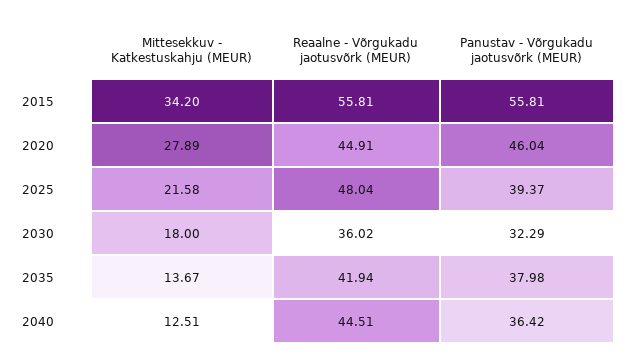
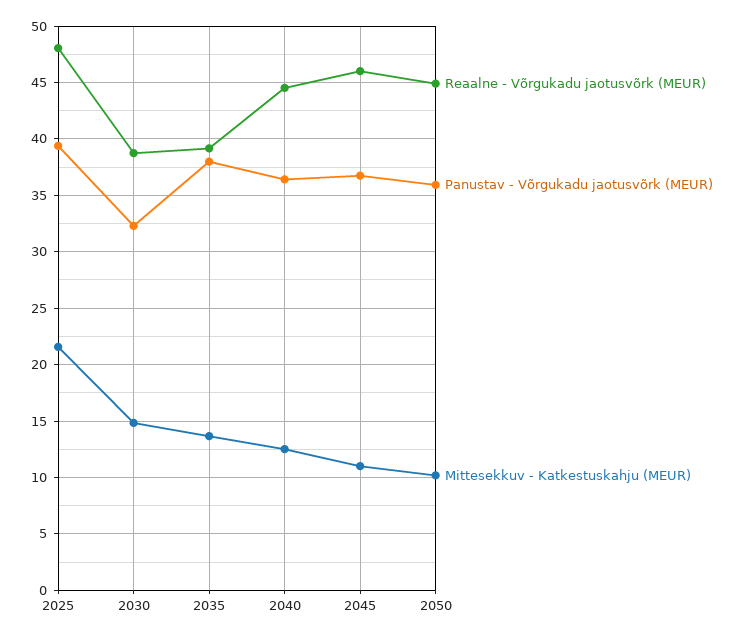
Mittesekkuv - Katkestuskahju (MEUR), 2015: 34.2 -> none
Reaalne - Võrgukadu jaotusvõrk (MEUR), 2015: 55.81 -> none
Panustav - Võrgukadu jaotusvõrk (MEUR), 2015: 55.81 -> none
Mittesekkuv - Katkestuskahju (MEUR), 2020: 27.89 -> none
Reaalne - Võrgukadu jaotusvõrk (MEUR), 2020: 44.91 -> none
Panustav - Võrgukadu jaotusvõrk (MEUR), 2020: 46.04 -> none
Mittesekkuv - Katkestuskahju (MEUR), 2030: 18 -> 15
Reaalne - Võrgukadu jaotusvõrk (MEUR), 2030: 36.02 -> 39
Reaalne - Võrgukadu jaotusvõrk (MEUR), 2035: 41.94 -> 39
Reaalne - Võrgukadu jaotusvõrk (MEUR), 2045: none -> 46
Panustav - Võrgukadu jaotusvõrk (MEUR), 2045: none -> 37
Mittesekkuv - Katkestuskahju (MEUR), 2045: none -> 11
Reaalne - Võrgukadu jaotusvõrk (MEUR), 2050: none -> 45
Panustav - Võrgukadu jaotusvõrk (MEUR), 2050: none -> 36
Mittesekkuv - Katkestuskahju (MEUR), 2050: none -> 10

